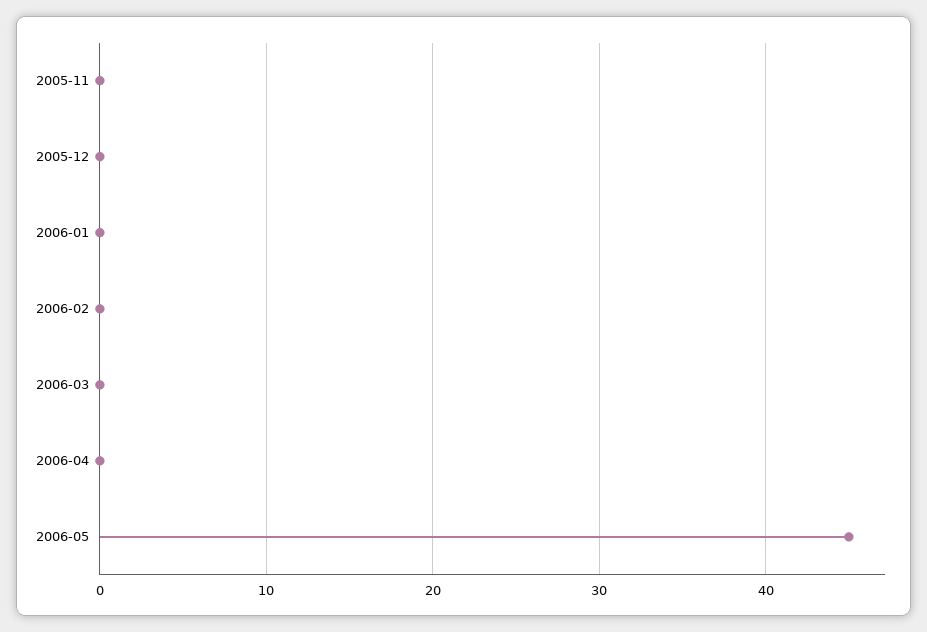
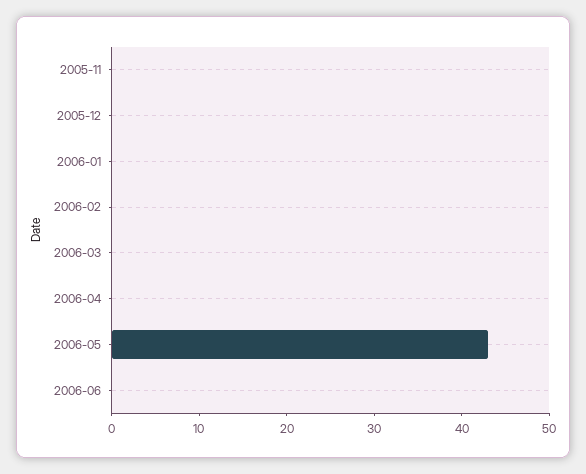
2006-05: 45 -> 43
2006-06: none -> 0

